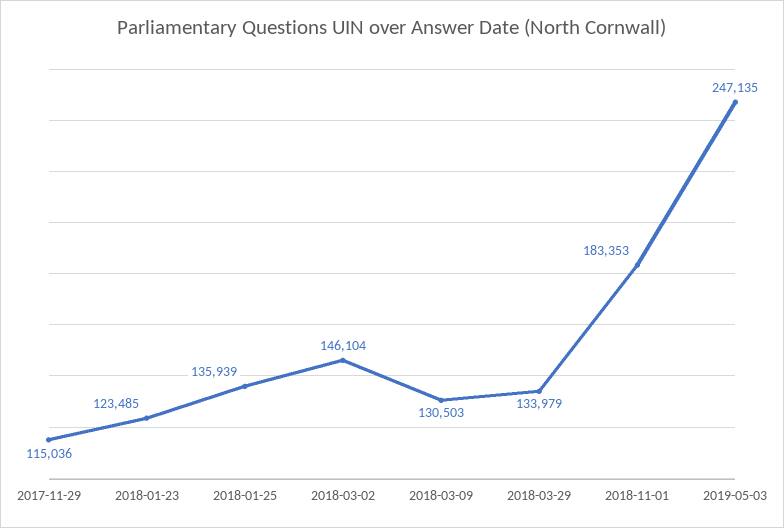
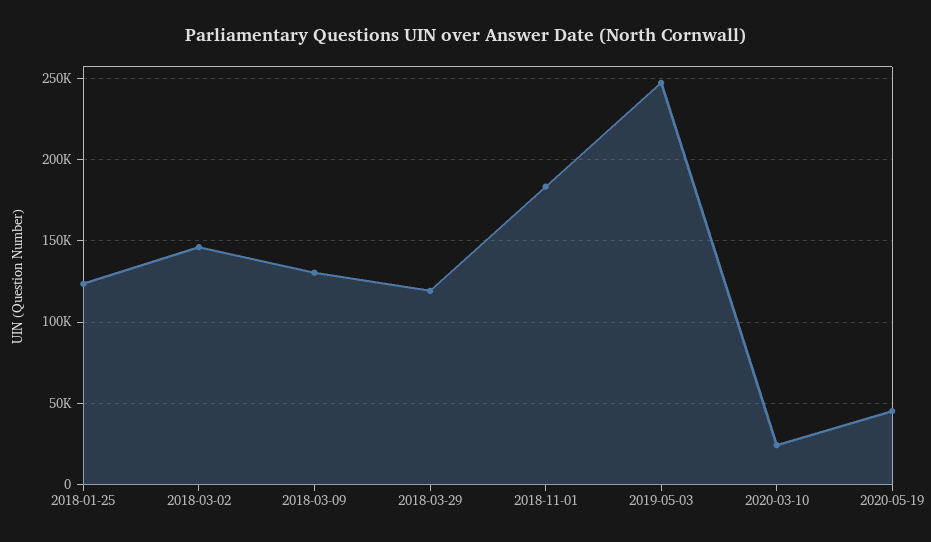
2017-11-29: 115036 -> none
2018-01-23: 123485 -> none
2018-01-25: 135939 -> 125000
2018-03-29: 133979 -> 120000
2020-03-10: none -> 25000
2020-05-19: none -> 45000

